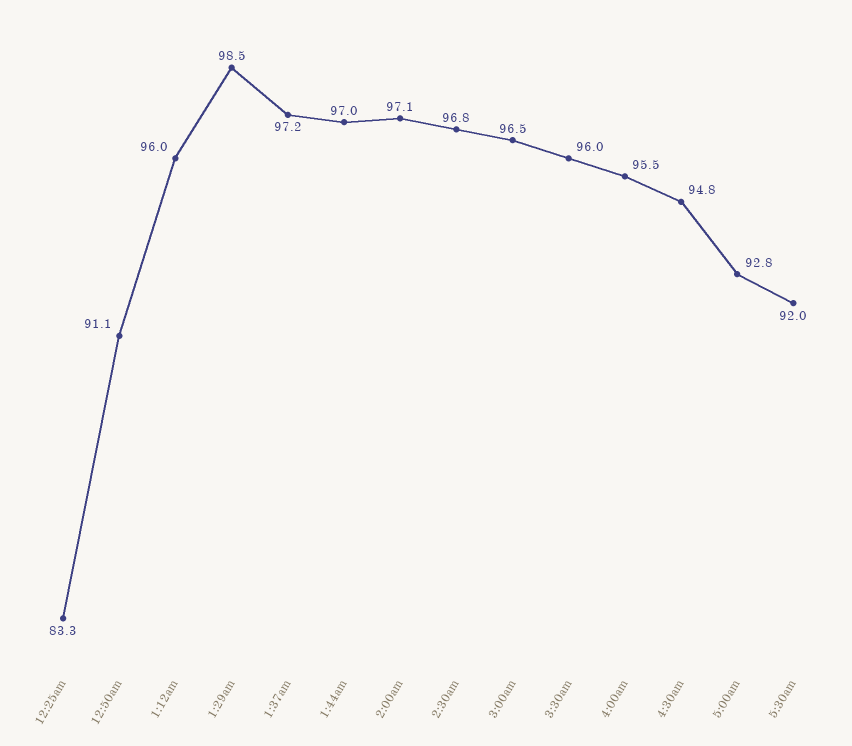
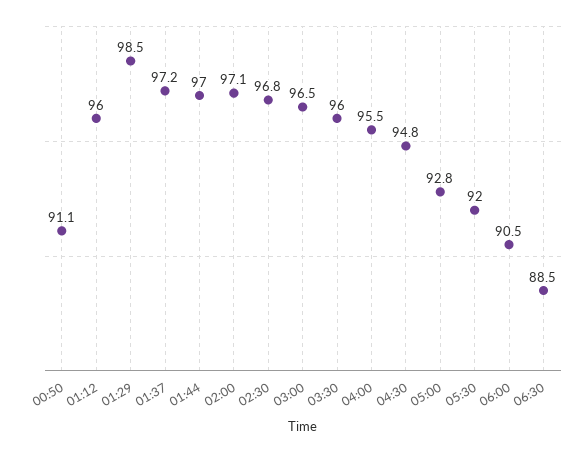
12:25am: 83.3 -> none
06:00: none -> 90.5
06:30: none -> 88.5

